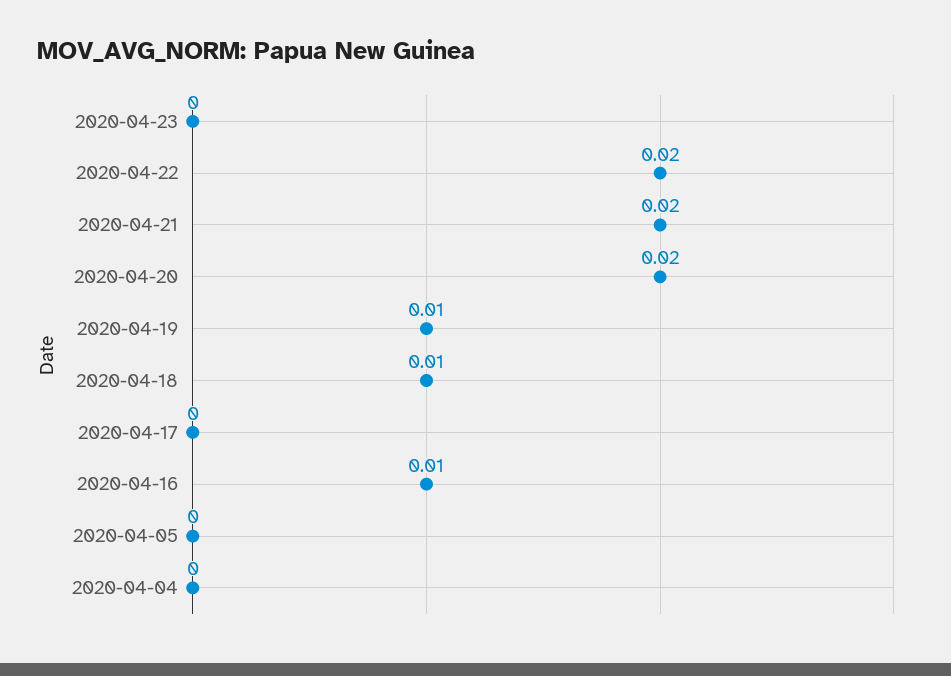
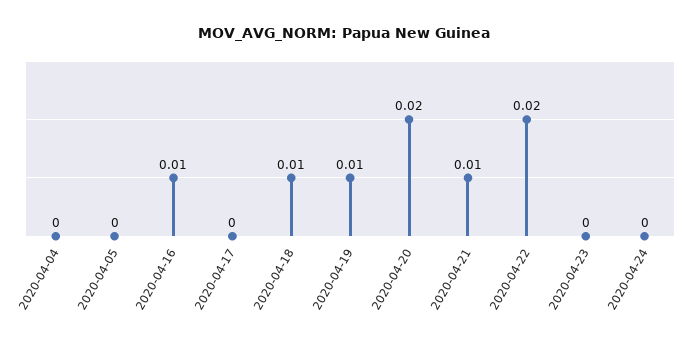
2020-04-21: 0.02 -> 0.01
2020-04-24: none -> 0

